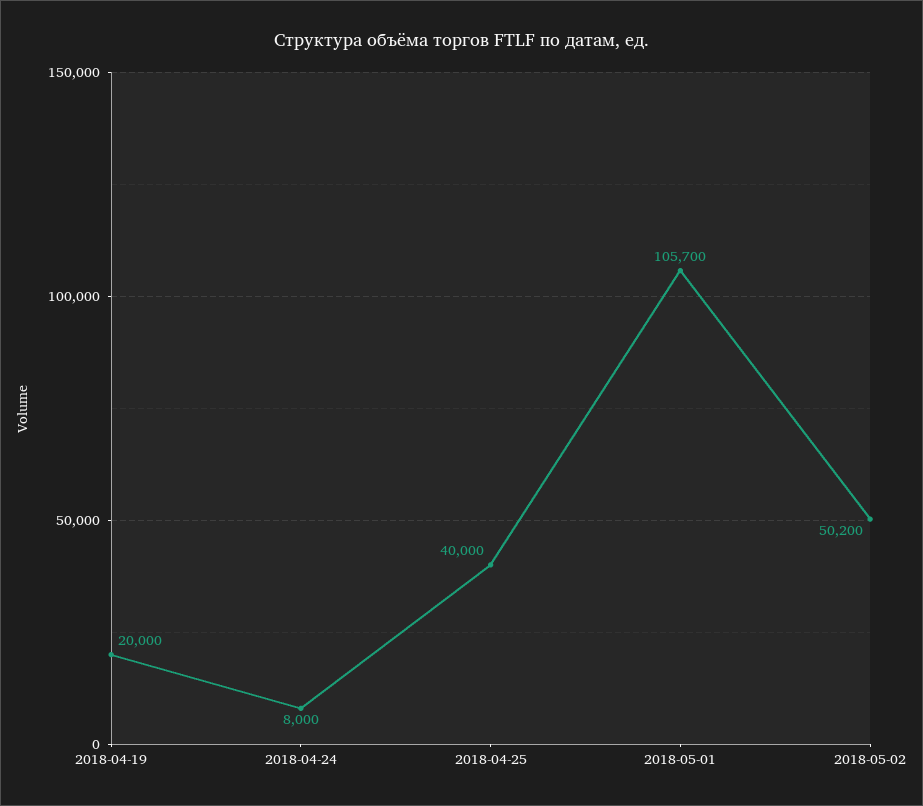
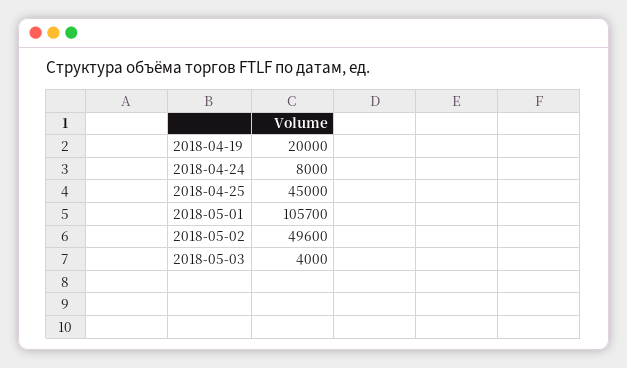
2018-04-25: 40000 -> 45000
2018-05-02: 50200 -> 49600
2018-05-03: none -> 4000

